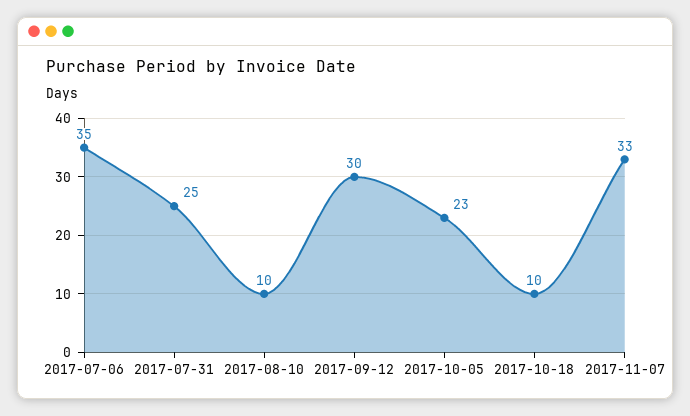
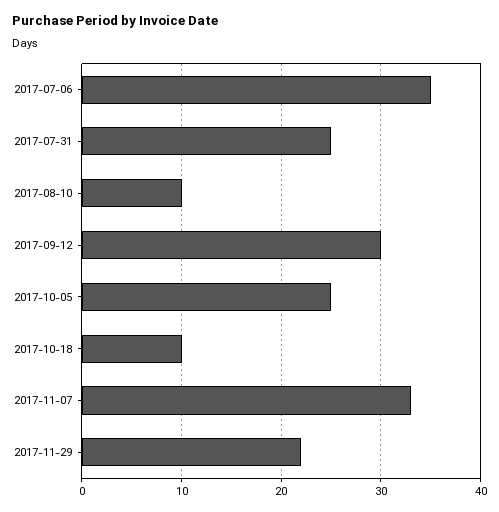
2017-10-05: 23 -> 25
2017-11-29: none -> 22

